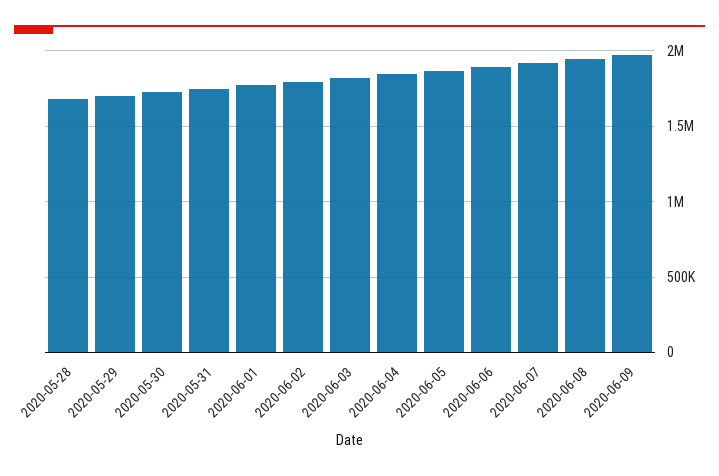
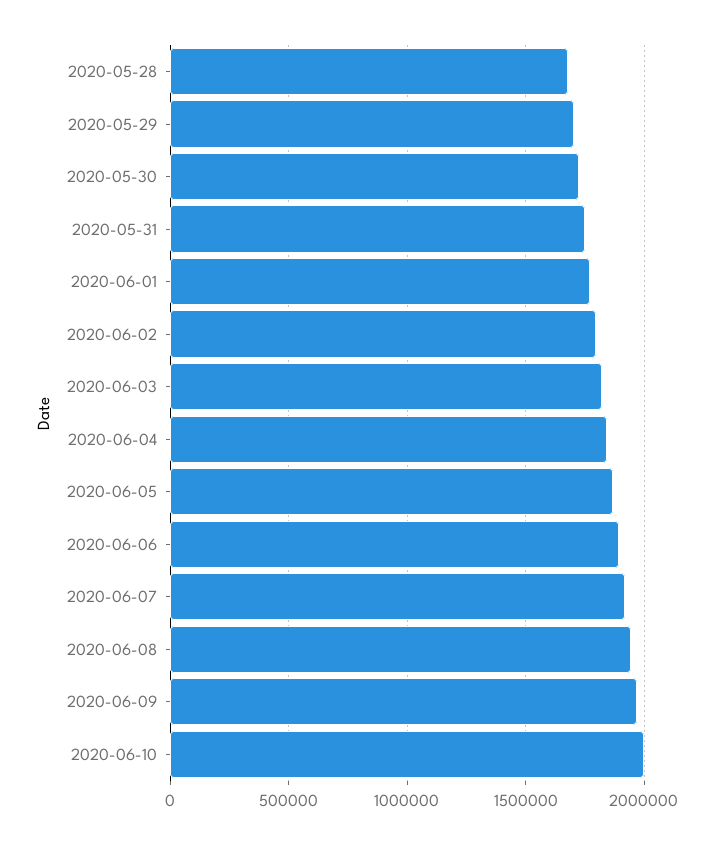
2020-06-10: none -> 2000000

